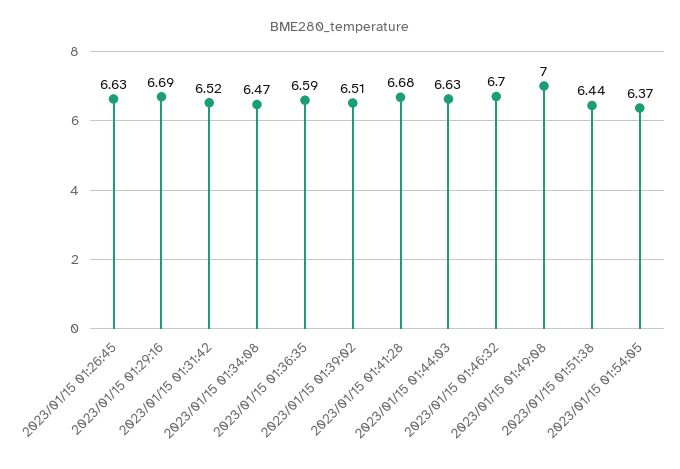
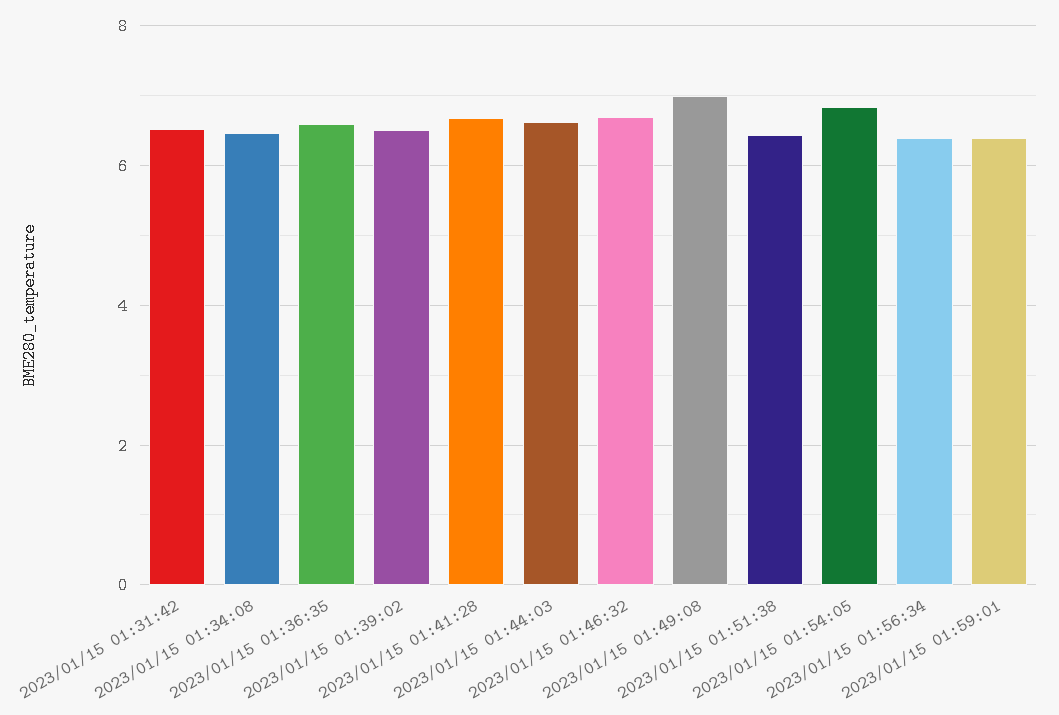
2023/01/15 01:26:45: 6.63 -> none
2023/01/15 01:29:16: 6.69 -> none
2023/01/15 01:54:05: 6.37 -> 6.8
2023/01/15 01:56:34: none -> 6.4
2023/01/15 01:59:01: none -> 6.4

